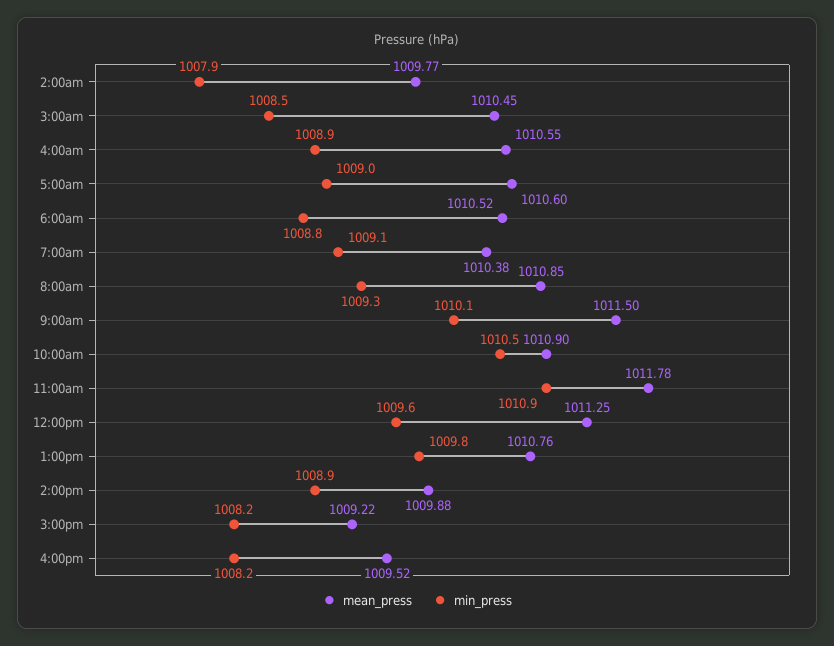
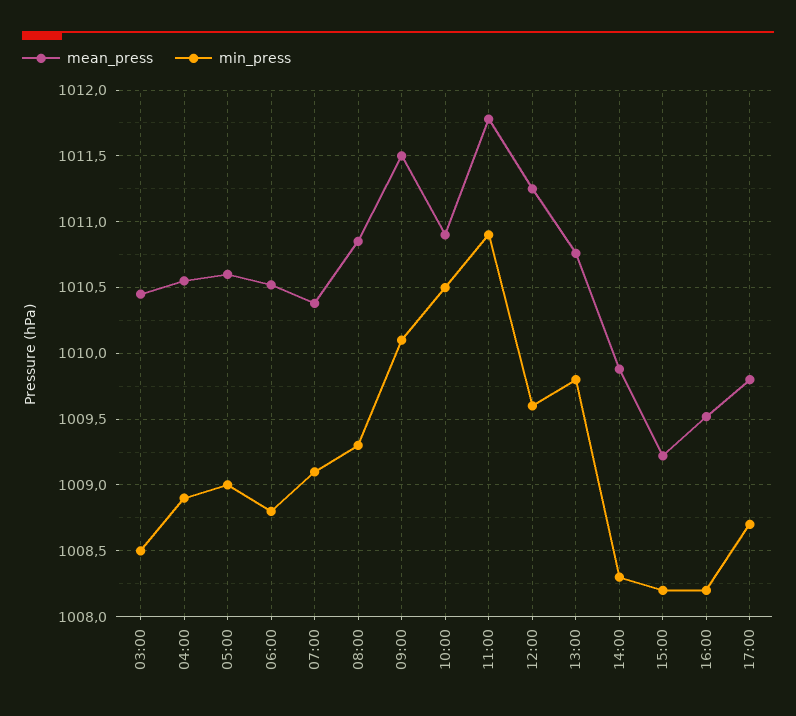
mean_press, 2:00am: 1009.77 -> none
min_press, 2:00am: 1007.9 -> none
min_press, 2:00pm: 1008.9 -> 1008.3
mean_press, 17:00: none -> 1009.8
min_press, 17:00: none -> 1008.7

